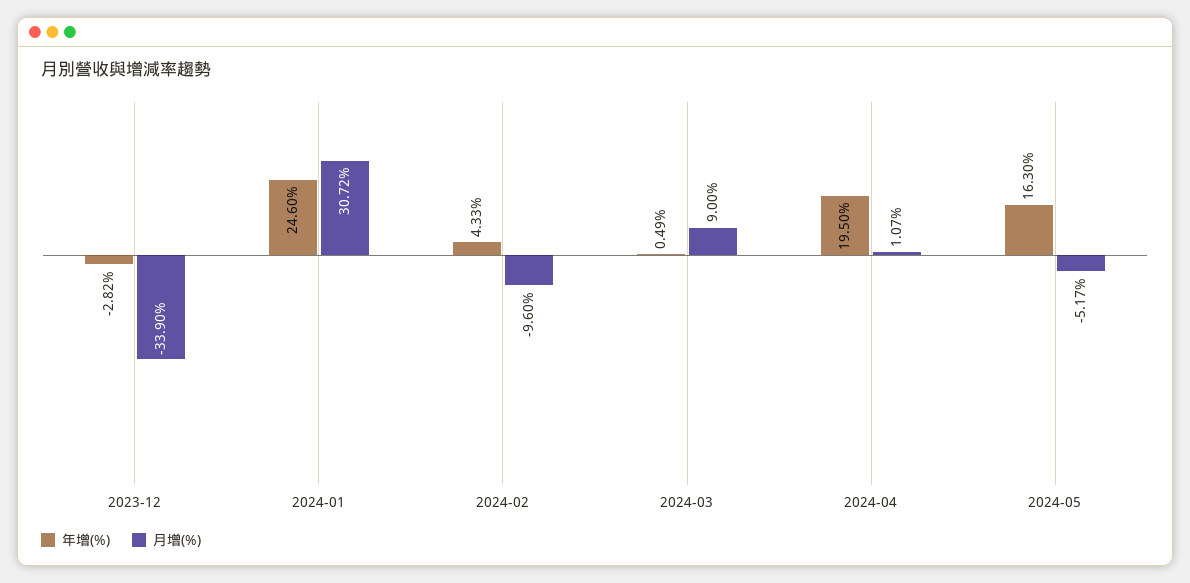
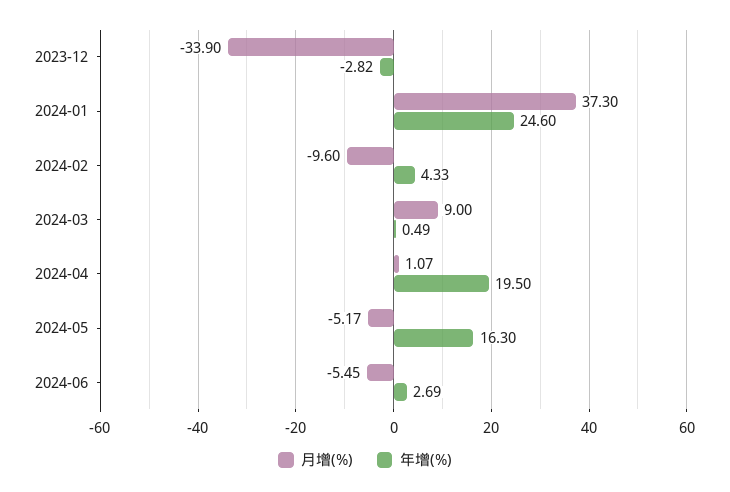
月增(%), 2024-01: 30.72 -> 37.3
月增(%), 2024-06: none -> -5.45
年增(%), 2024-06: none -> 2.69

